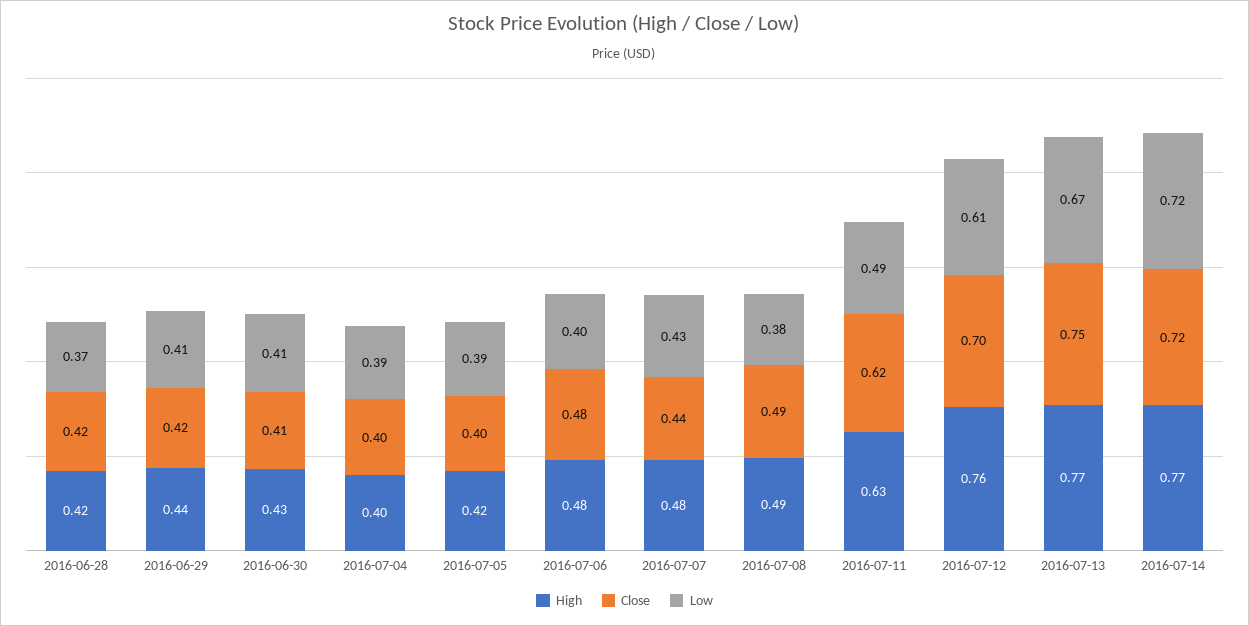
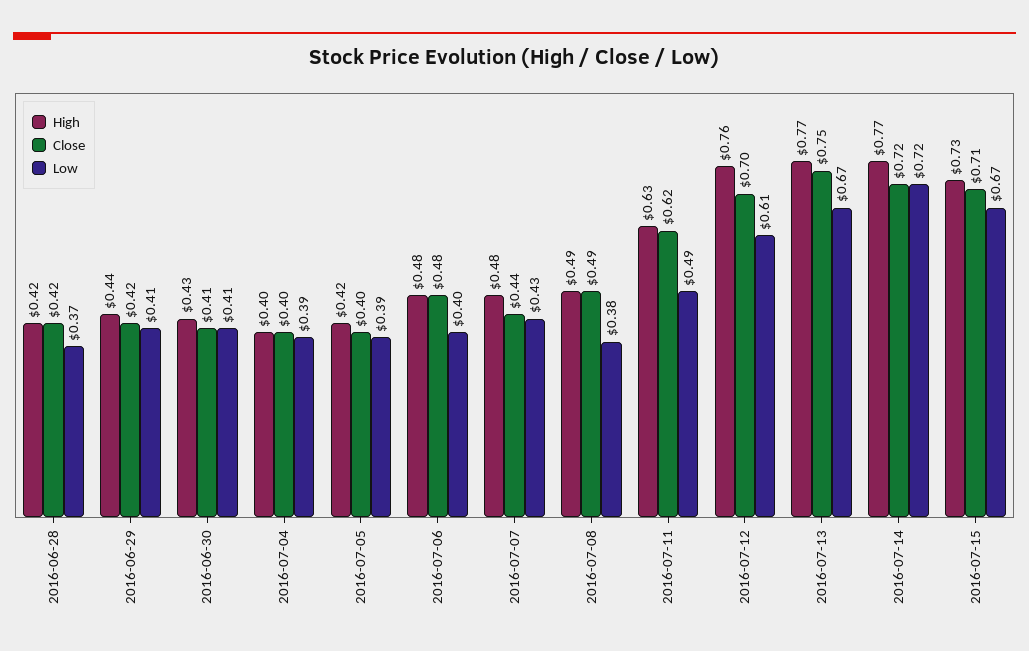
High, 2016-07-15: none -> 0.73
Close, 2016-07-15: none -> 0.71
Low, 2016-07-15: none -> 0.67

